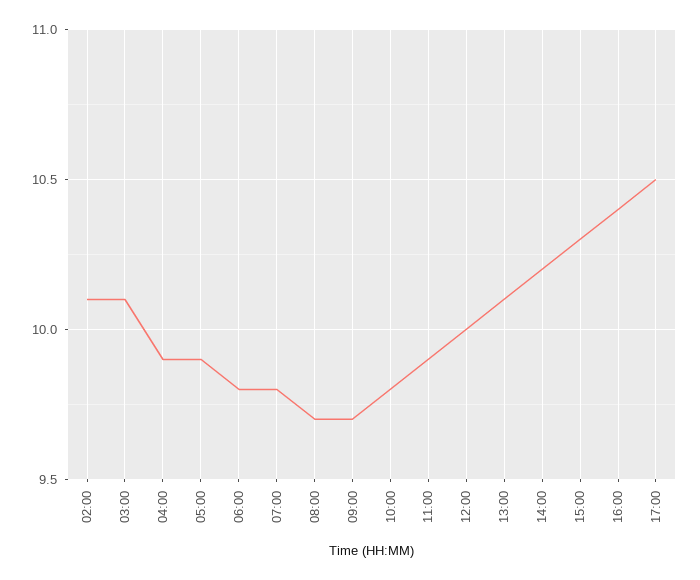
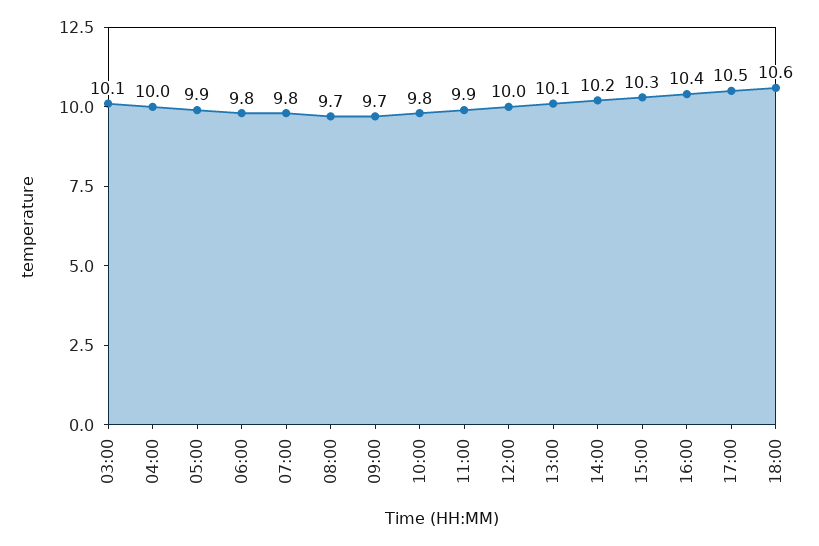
02:00: 10.1 -> none
04:00: 9.9 -> 10
18:00: none -> 10.6

